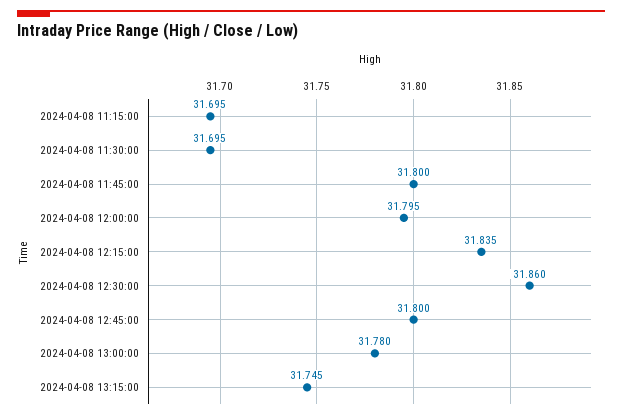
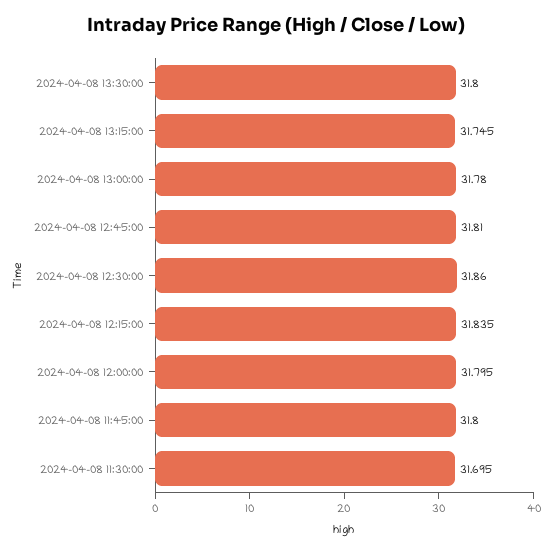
2024-04-08 11:15:00: 31.695 -> none
2024-04-08 12:45:00: 31.8 -> 31.81
2024-04-08 13:30:00: none -> 31.8

